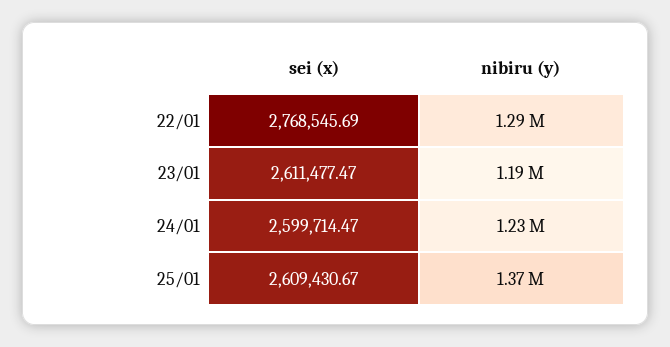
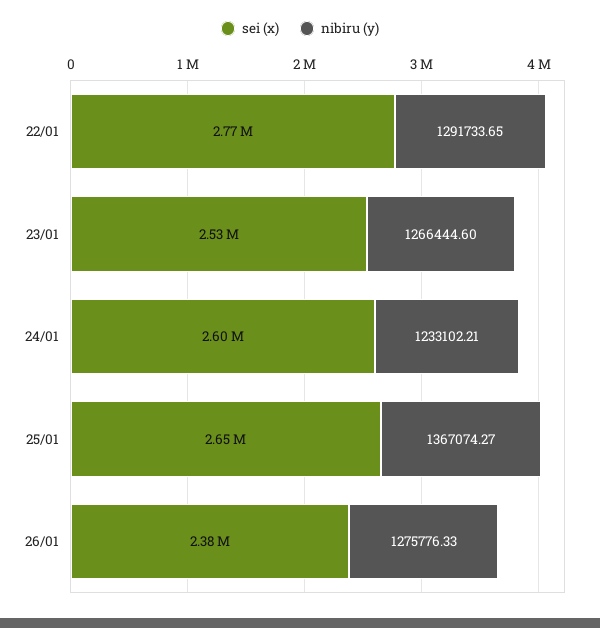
sei (x), 23/01: 2611477.47 -> 2530000
nibiru (y), 23/01: 1190000 -> 1266444.6
sei (x), 25/01: 2609430.67 -> 2650000
sei (x), 26/01: none -> 2380000
nibiru (y), 26/01: none -> 1275776.33

